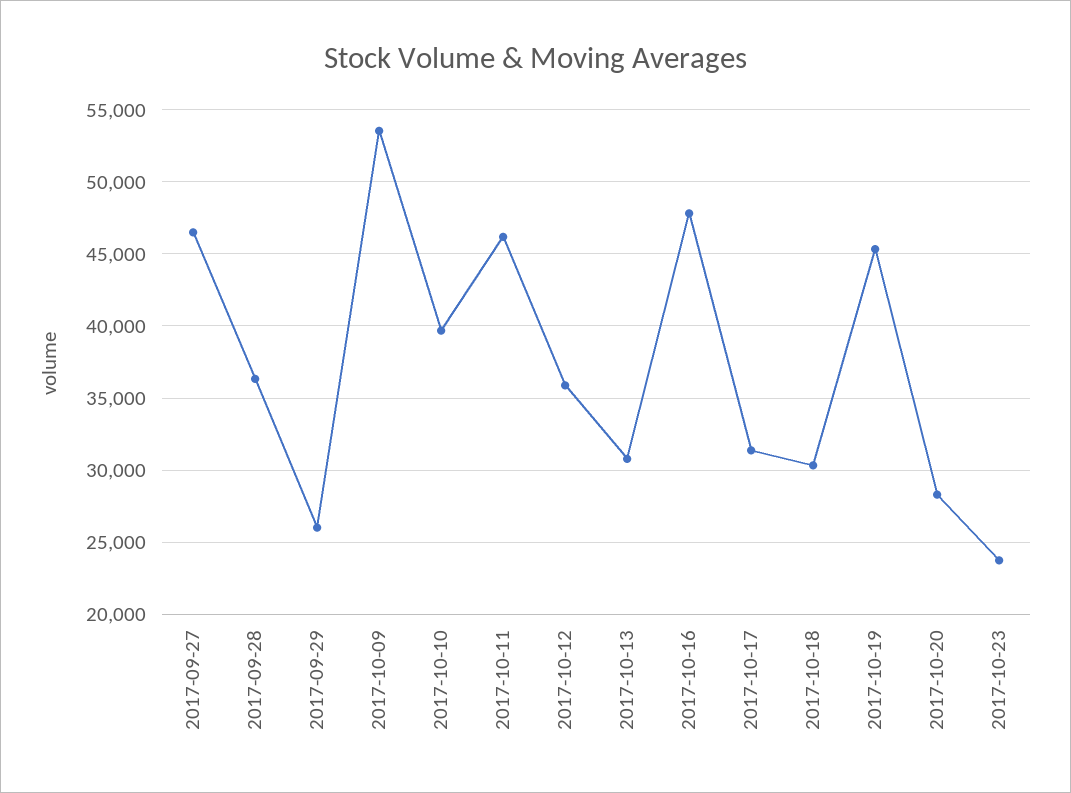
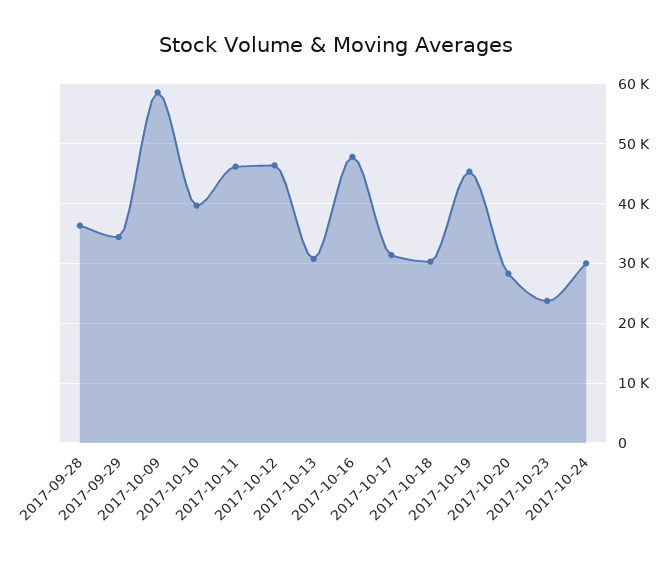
2017-09-27: 46500 -> none
2017-09-29: 26000 -> 34000
2017-10-09: 53500 -> 58000
2017-10-12: 36000 -> 46000
2017-10-24: none -> 30000

